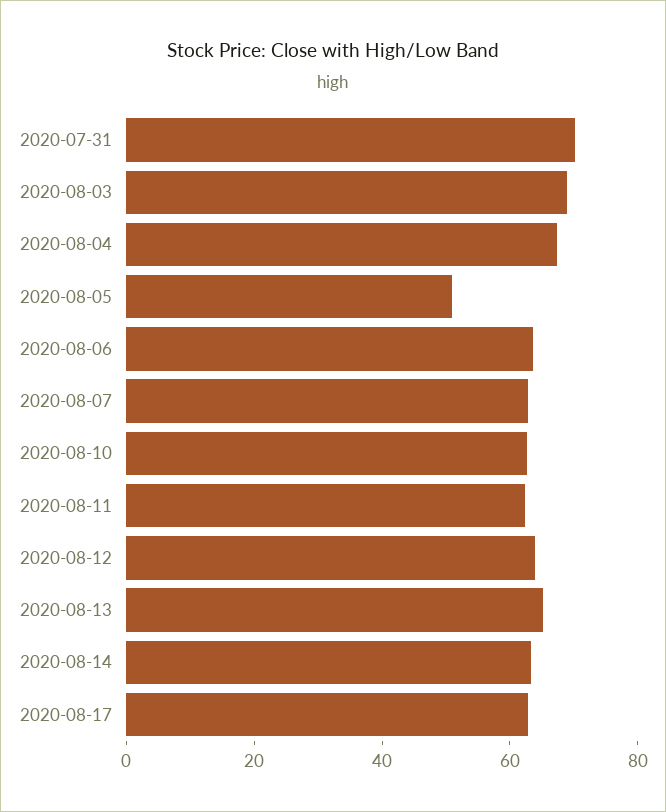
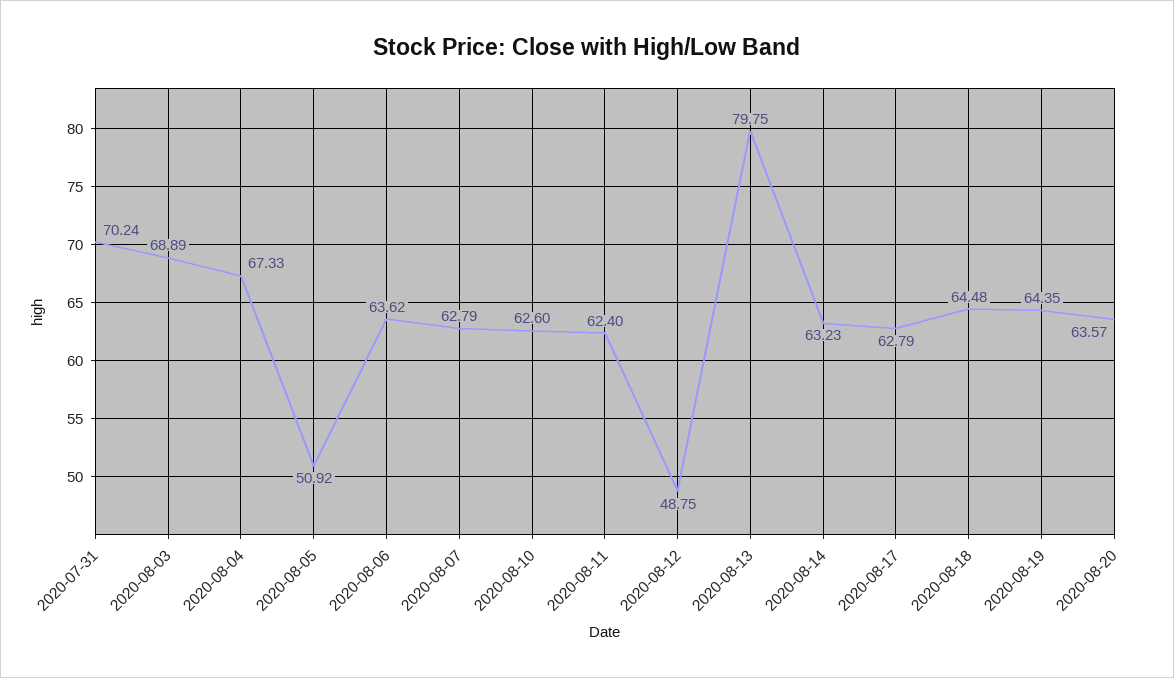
2020-08-12: 65 -> 48.75
2020-08-13: 65 -> 79.75
2020-08-18: none -> 64.48
2020-08-19: none -> 64.35
2020-08-20: none -> 63.57

